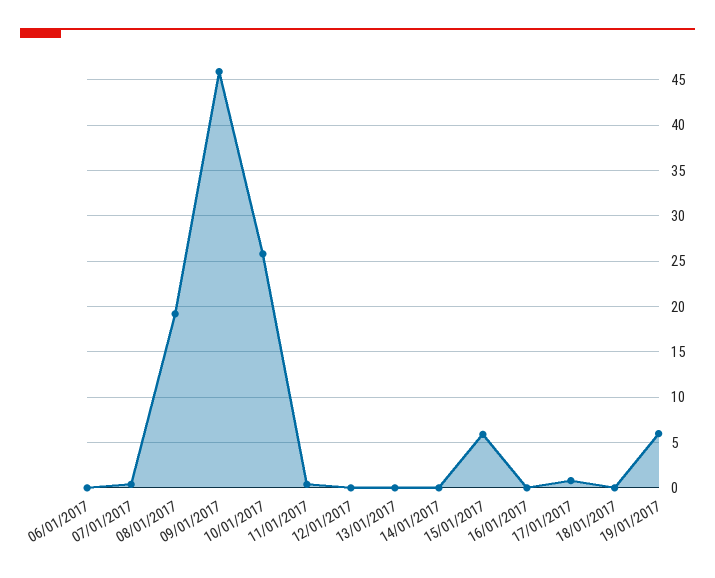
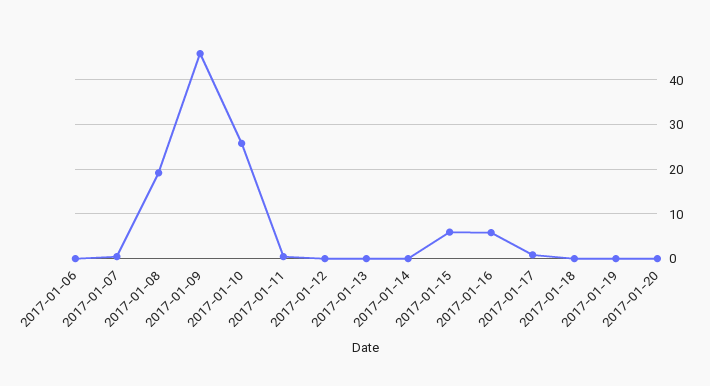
16/01/2017: 0 -> 6
19/01/2017: 6 -> 0
2017-01-20: none -> 0

